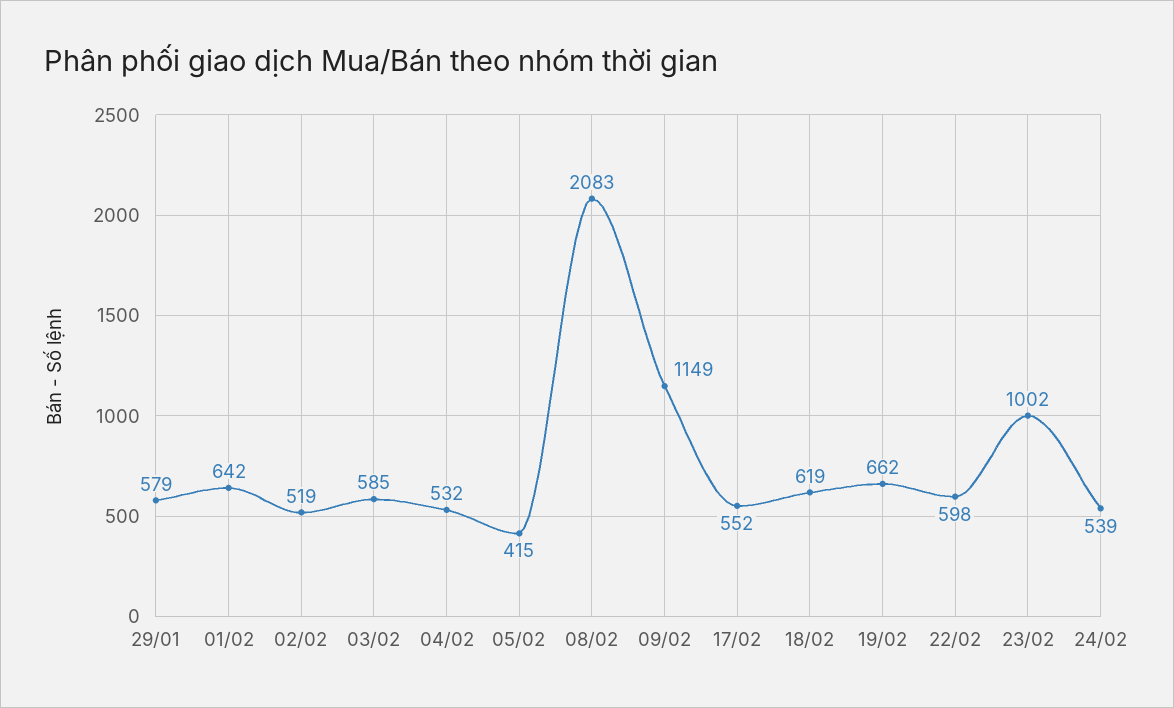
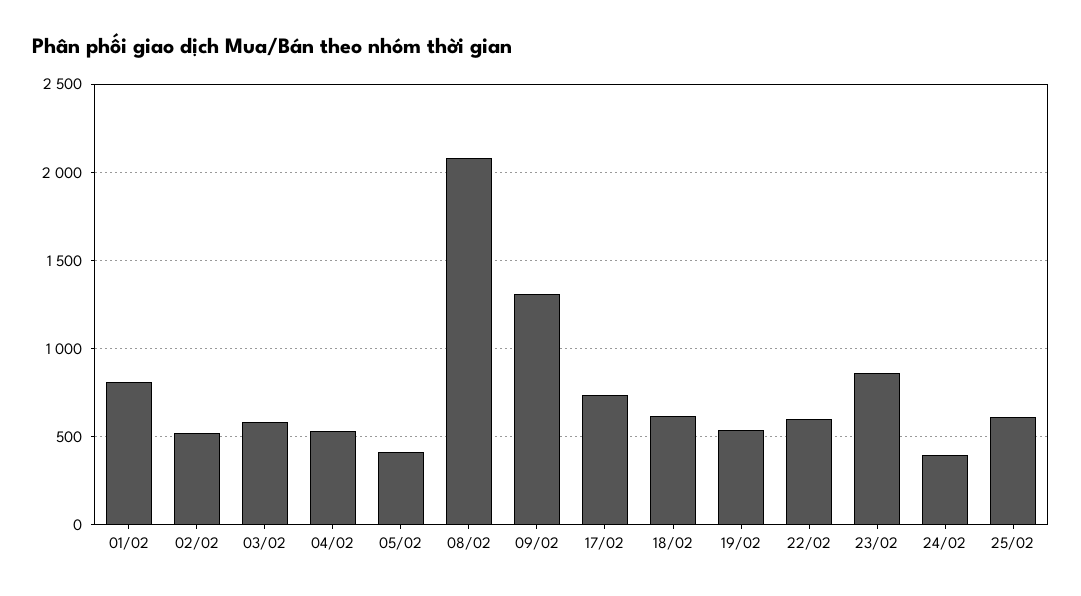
29/01: 579 -> none
01/02: 642 -> 800
09/02: 1149 -> 1300
17/02: 552 -> 750
19/02: 662 -> 550
23/02: 1002 -> 850
24/02: 539 -> 400
25/02: none -> 600

